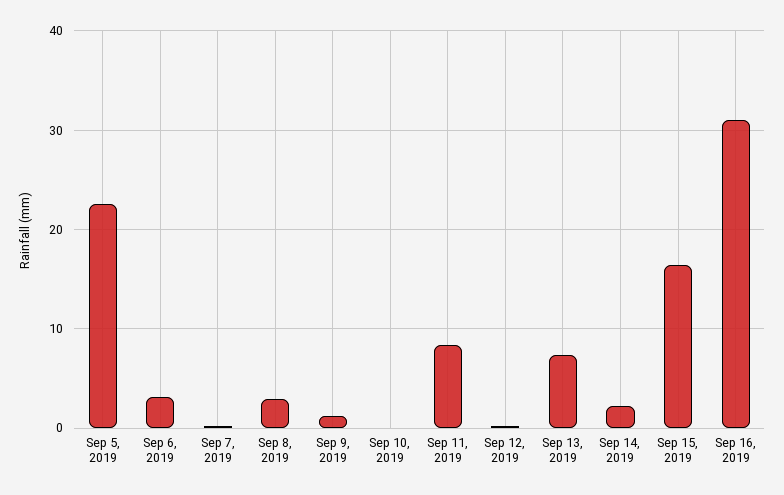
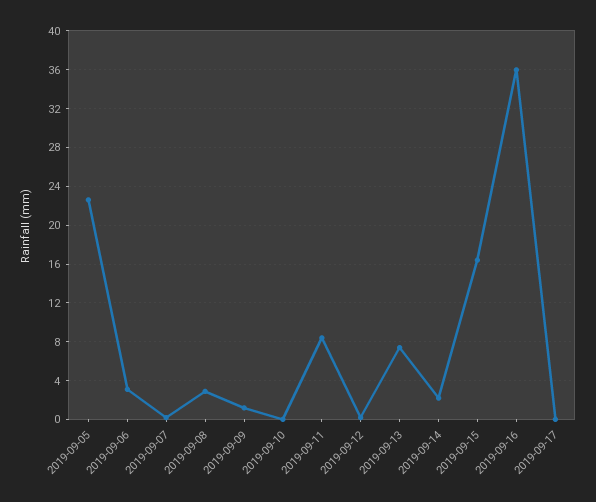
Sep 16, 2019: 31 -> 36
2019-09-17: none -> 0

